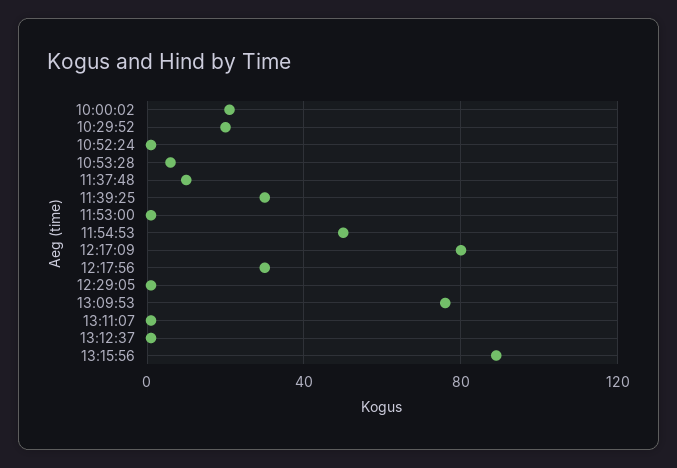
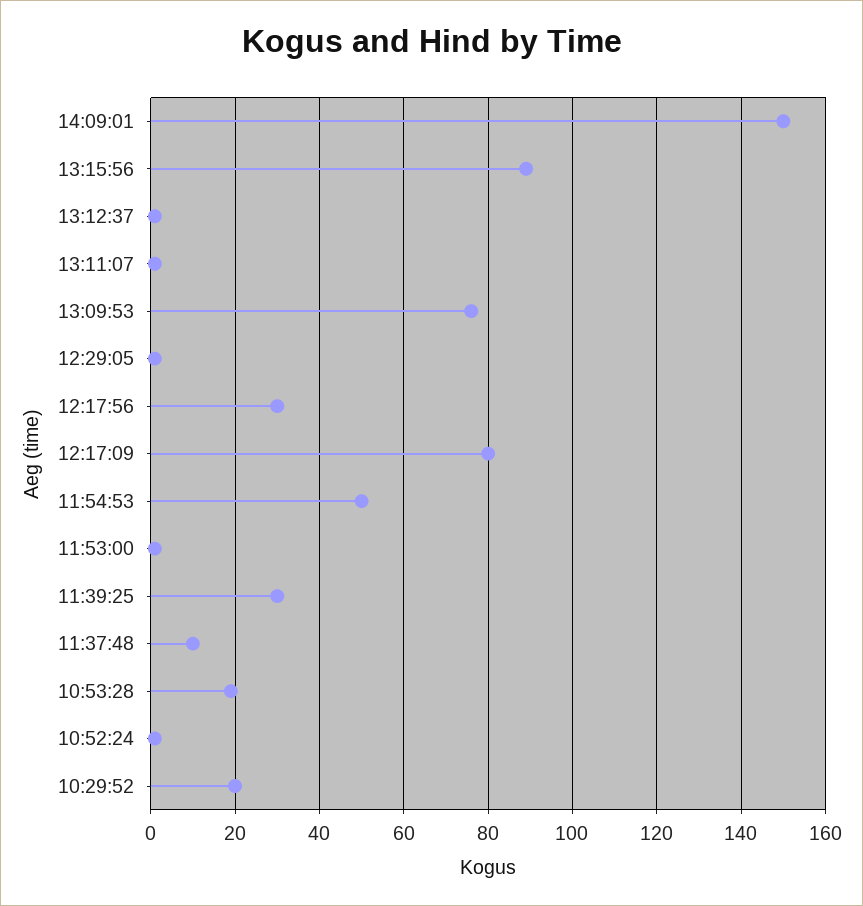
10:00:02: 20 -> none
10:53:28: 5 -> 20
14:09:01: none -> 150

